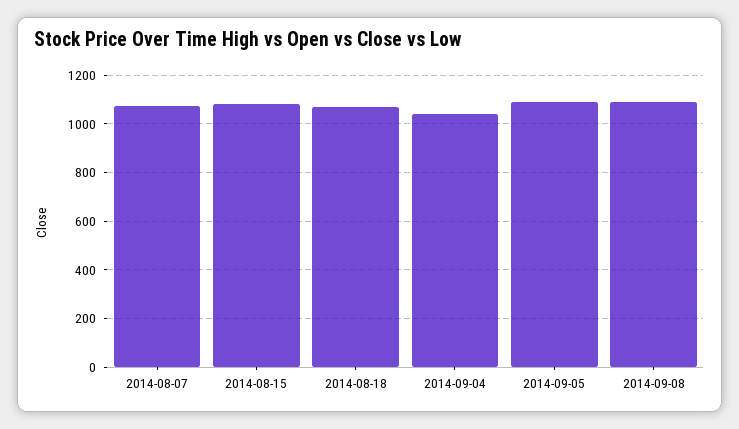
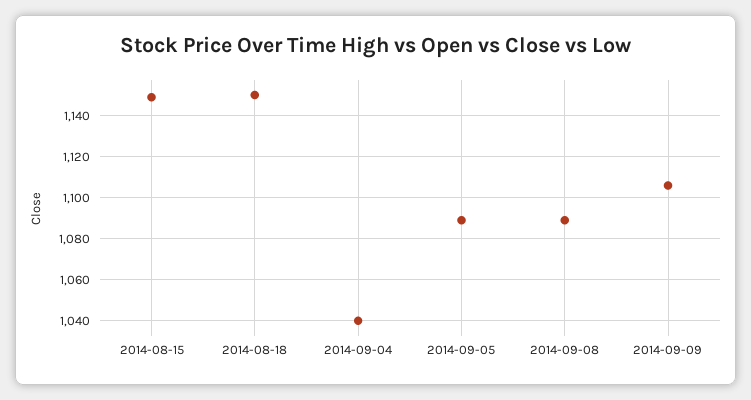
2014-08-07: 1075 -> none
2014-08-15: 1075 -> 1150
2014-08-18: 1075 -> 1150
2014-09-09: none -> 1105

